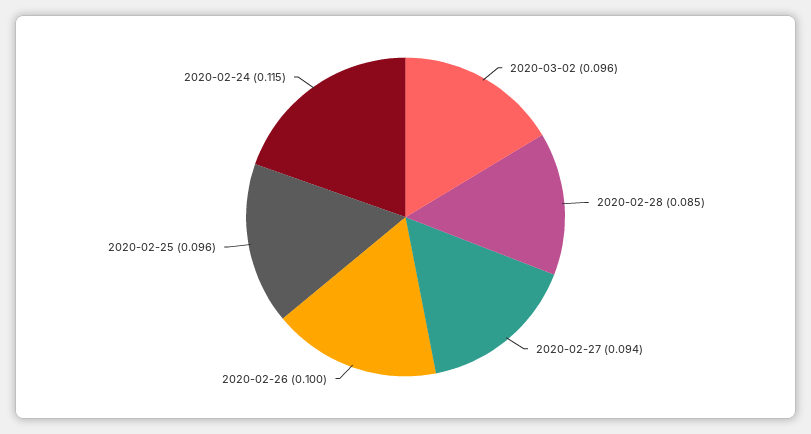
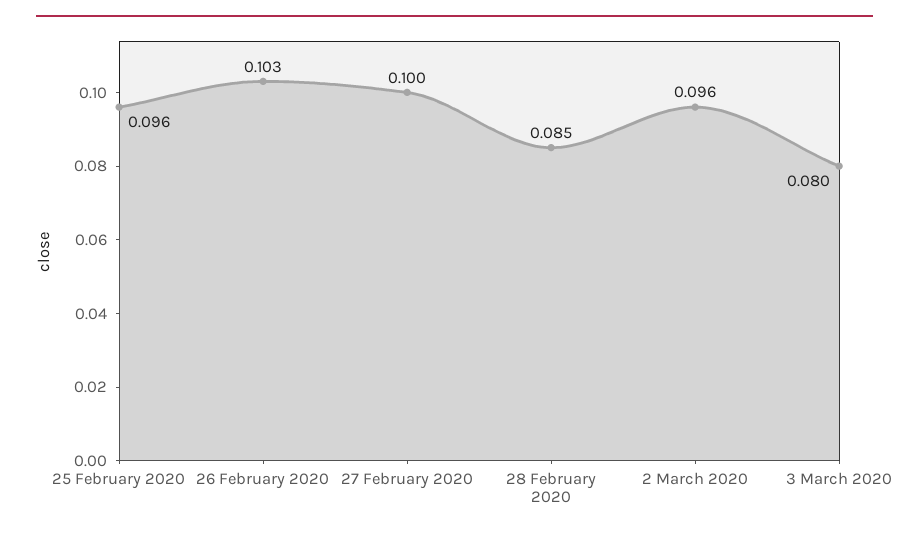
2020-02-27: 0.094 -> 0.1
2020-02-26: 0.1 -> 0.103
2020-02-24: 0.115 -> none
3 March 2020: none -> 0.08

